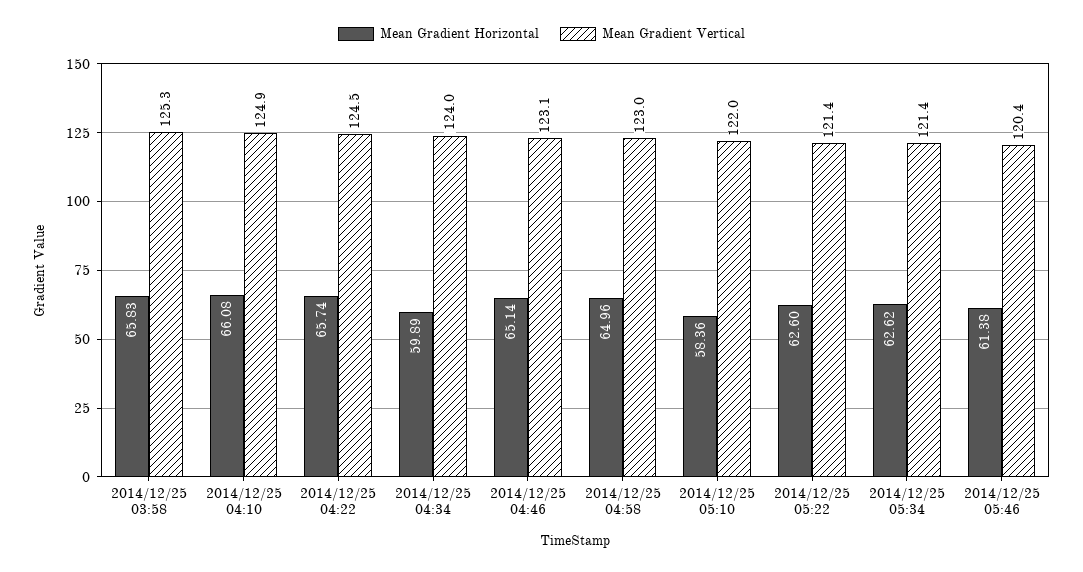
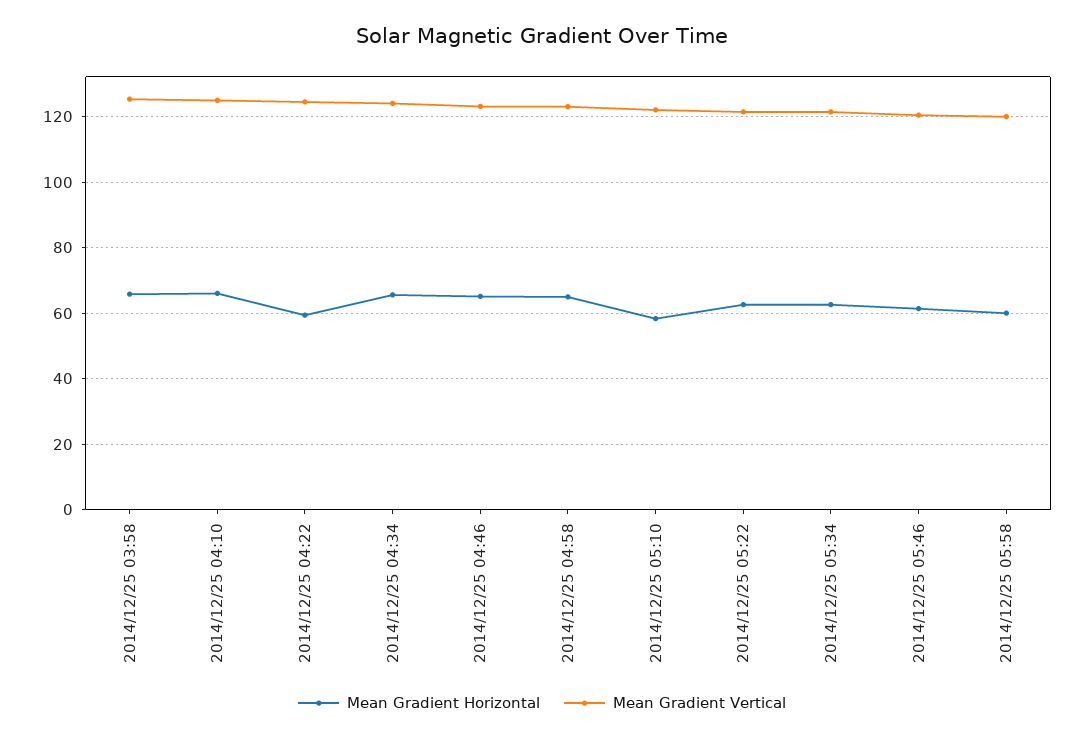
Mean Gradient Horizontal, 2014/12/25 04:22: 65.74 -> 60
Mean Gradient Horizontal, 2014/12/25 04:34: 59.89 -> 66
Mean Gradient Horizontal, 2014/12/25 05:58: none -> 60
Mean Gradient Vertical, 2014/12/25 05:58: none -> 120

